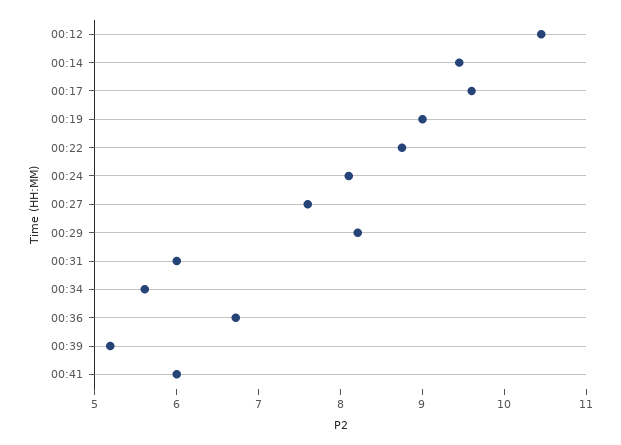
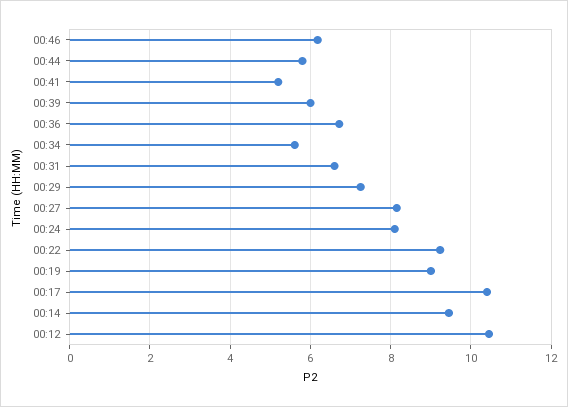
00:17: 9.6 -> 10.4
00:22: 8.8 -> 9.2
00:27: 7.6 -> 8.2
00:29: 8.2 -> 7.2
00:31: 6 -> 6.6
00:39: 5.2 -> 6
00:41: 6 -> 5.2
00:46: none -> 6.2
00:44: none -> 5.8

